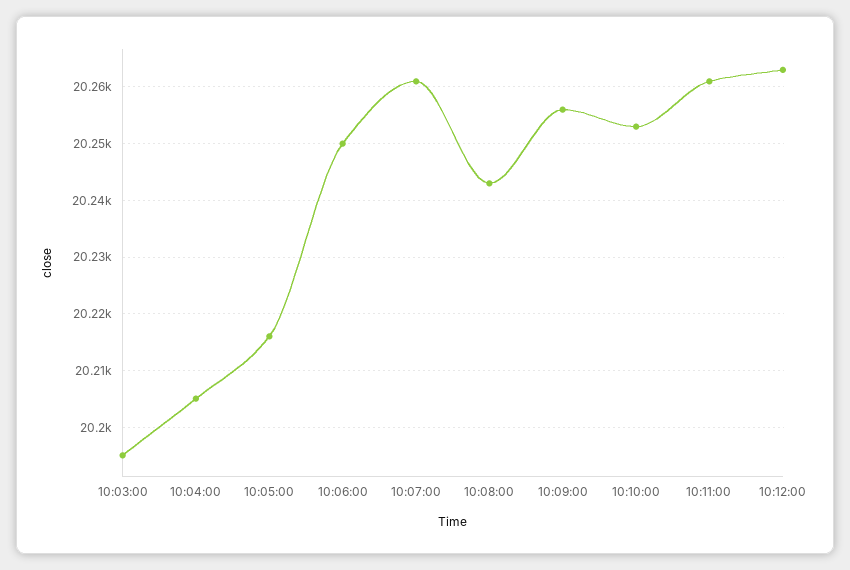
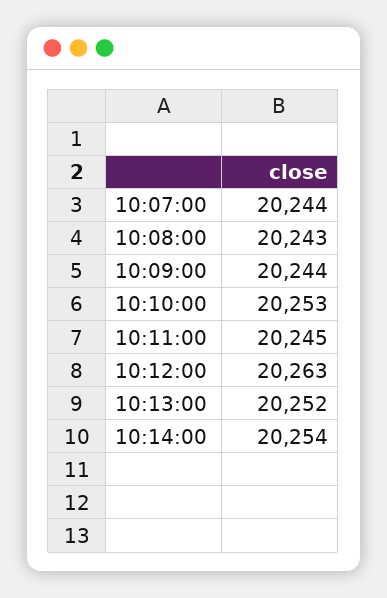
10:03:00: 20195 -> none
10:04:00: 20205 -> none
10:05:00: 20215 -> none
10:06:00: 20250 -> none
10:07:00: 20260 -> 20244
10:09:00: 20255 -> 20244
10:11:00: 20260 -> 20245
10:13:00: none -> 20252
10:14:00: none -> 20254

